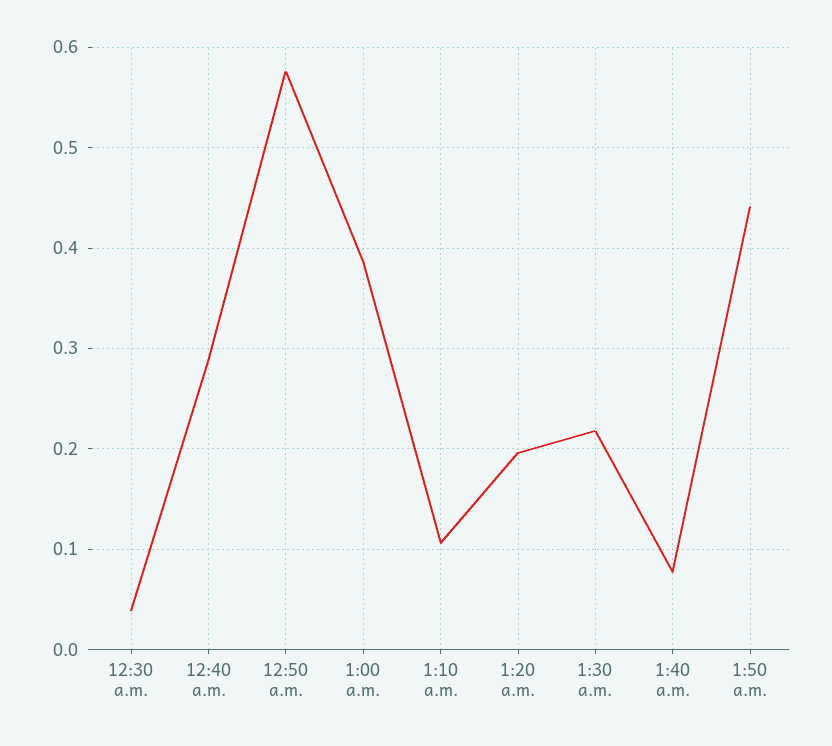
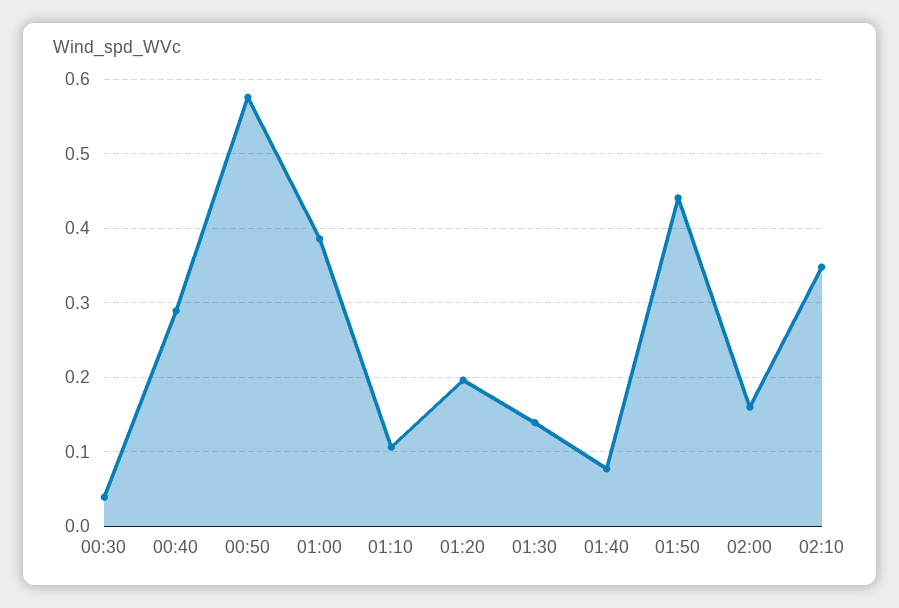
1:30 a.m.: 0.22 -> 0.14
02:00: none -> 0.16
02:10: none -> 0.35

